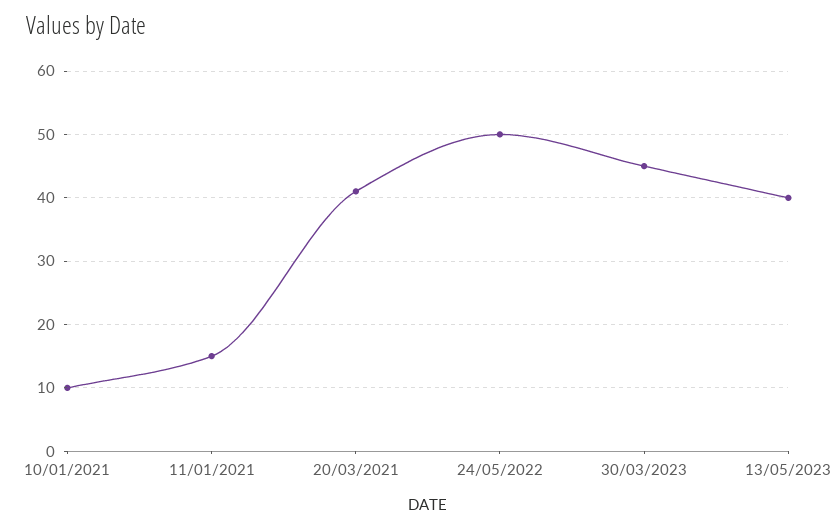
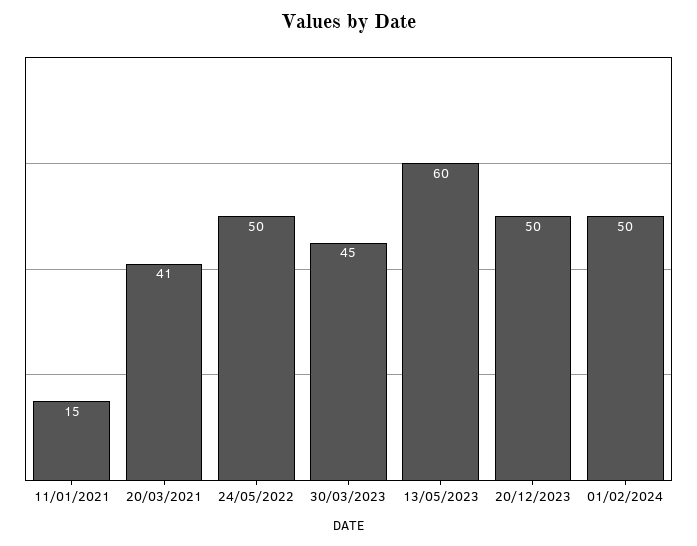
10/01/2021: 10 -> none
13/05/2023: 40 -> 60
20/12/2023: none -> 50
01/02/2024: none -> 50

